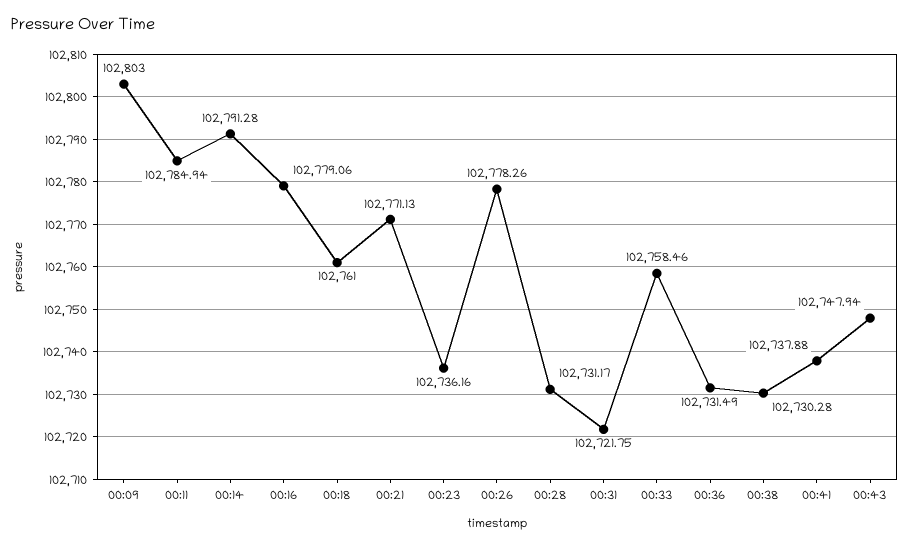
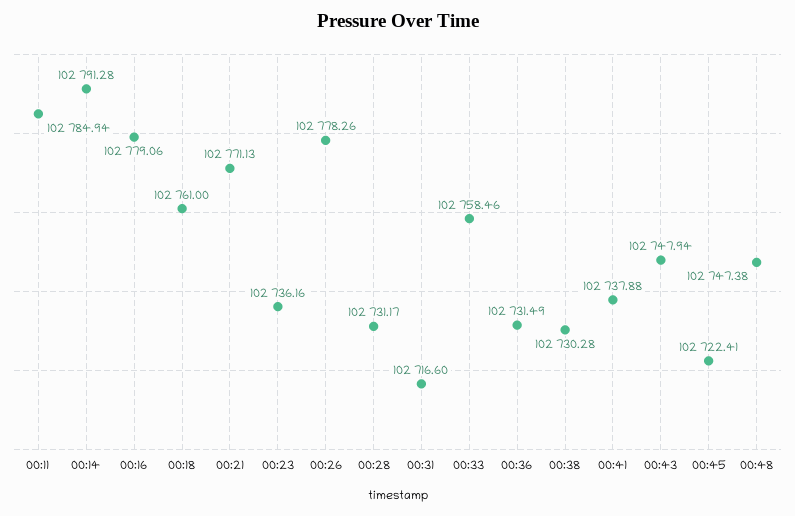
00:09: 102803 -> none
00:31: 102721.75 -> 102716.6
00:45: none -> 102722.41
00:48: none -> 102747.38

